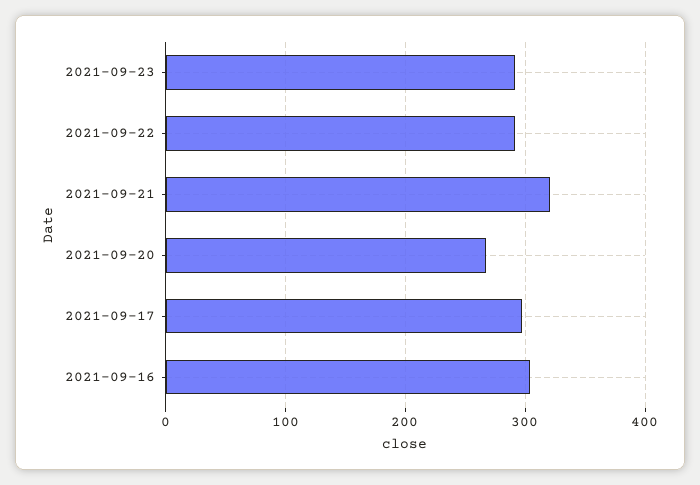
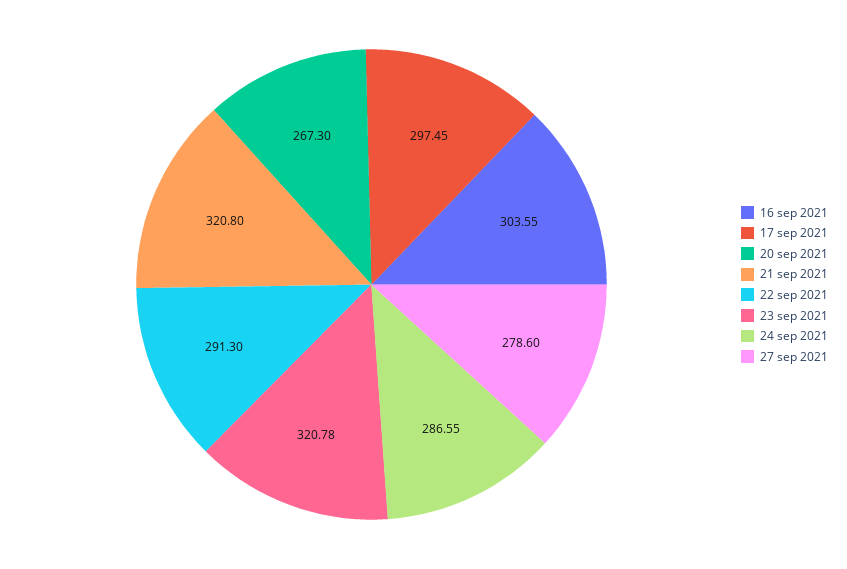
2021-09-23: 290 -> 320.78
24 sep 2021: none -> 286.55
27 sep 2021: none -> 278.6

